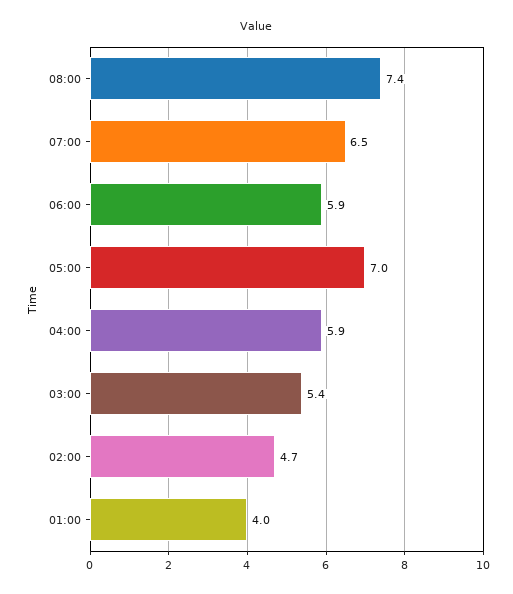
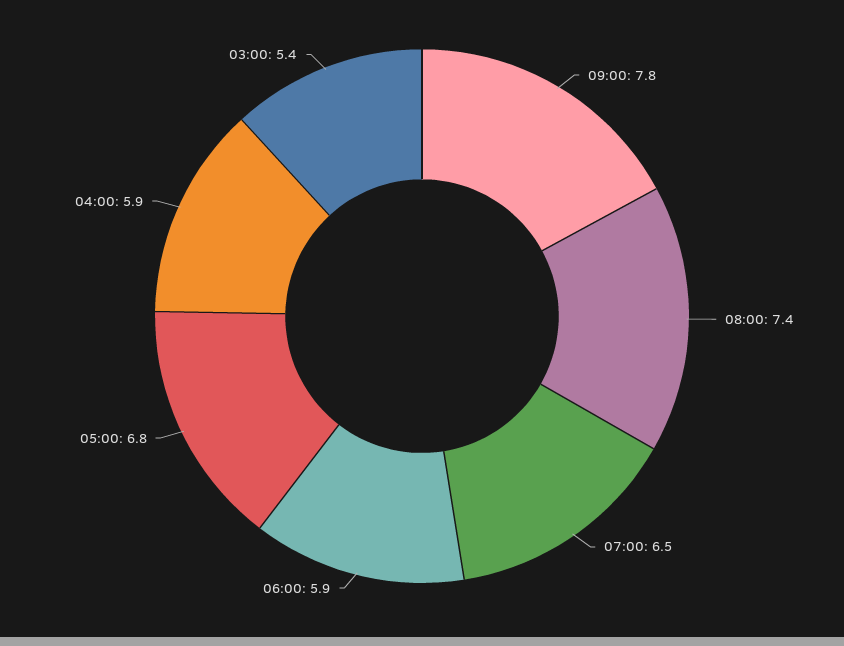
05:00: 7 -> 6.8
02:00: 4.7 -> none
01:00: 4 -> none
09:00: none -> 7.8

